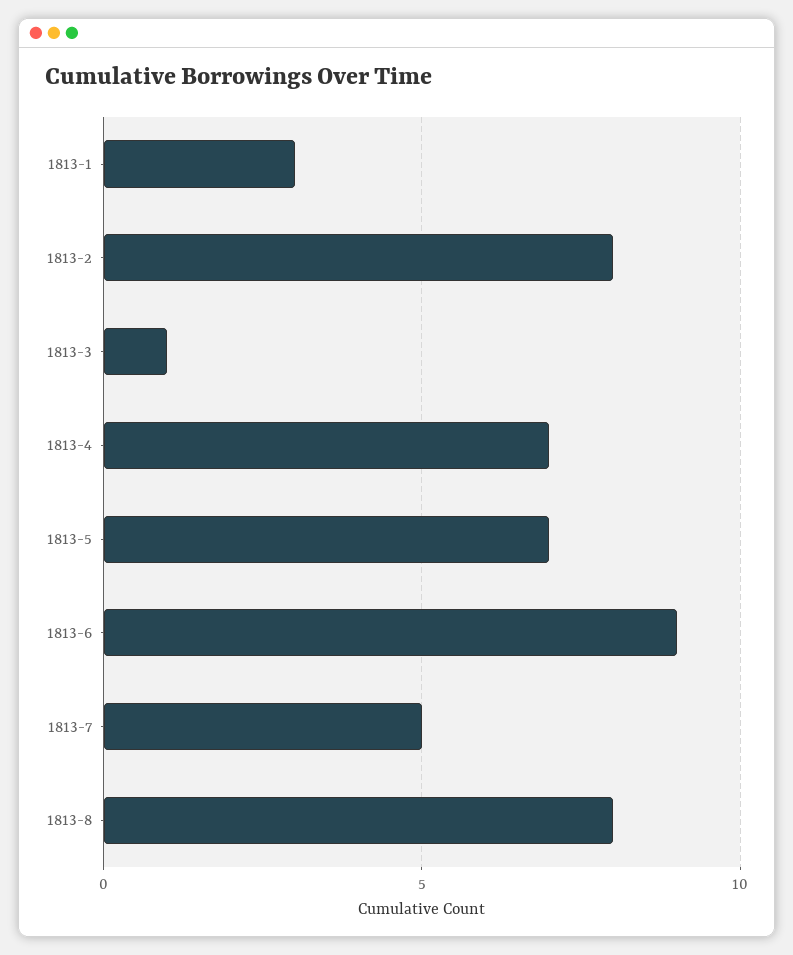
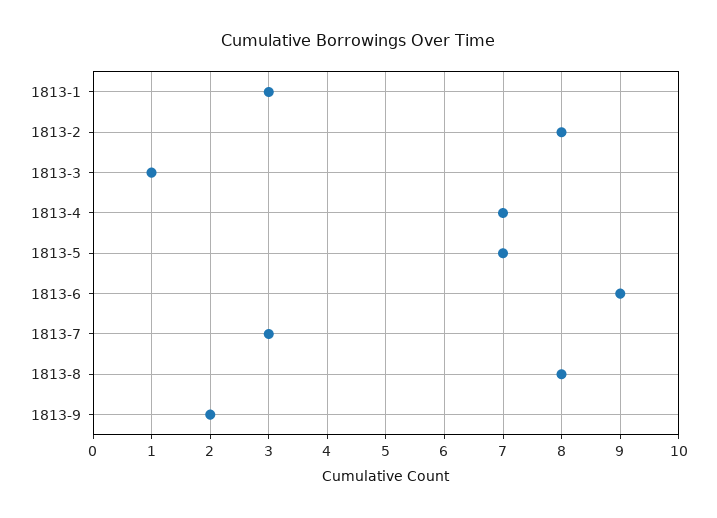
1813-7: 5 -> 3
1813-9: none -> 2

